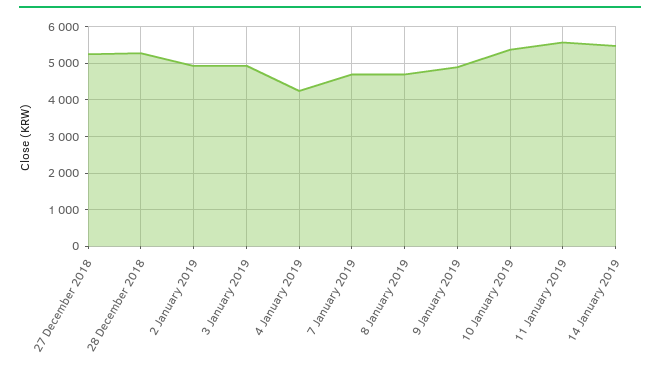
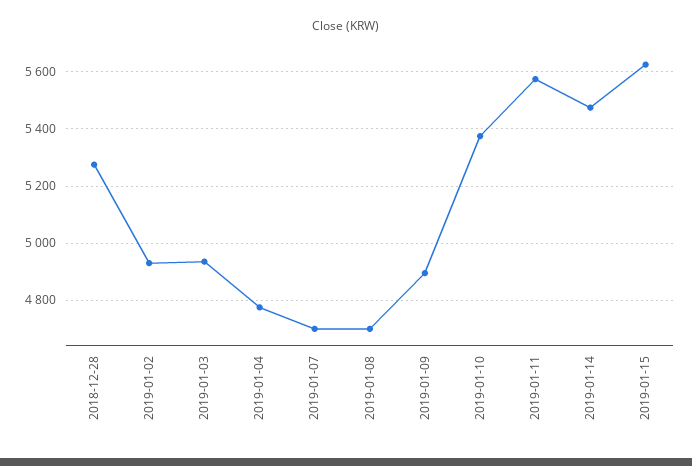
27 December 2018: 5200 -> none
4 January 2019: 4200 -> 4775
2019-01-15: none -> 5625

